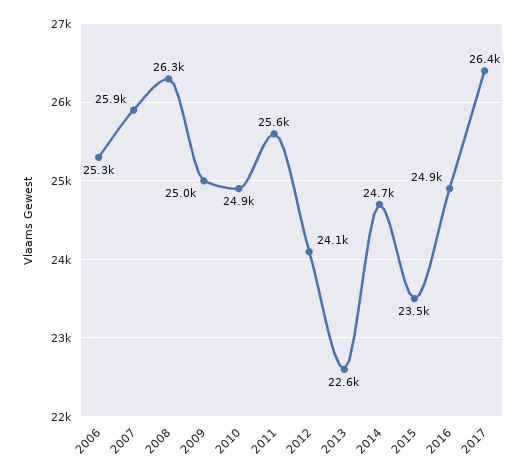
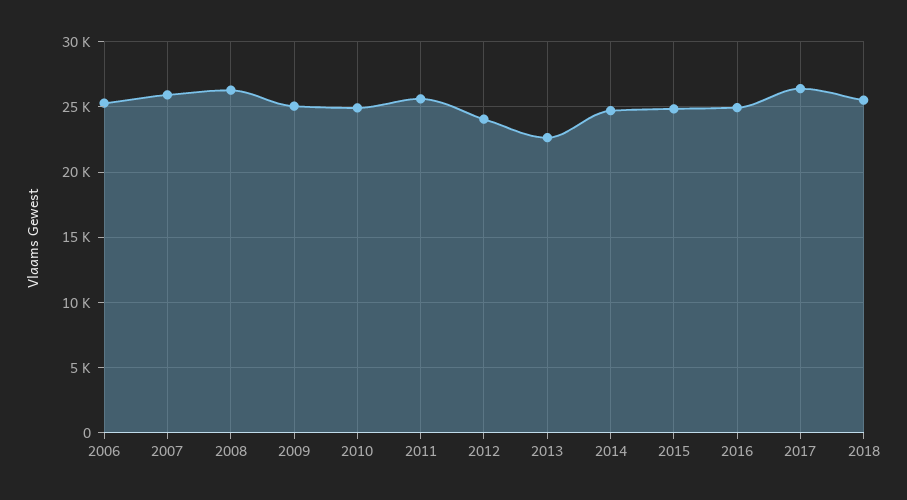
2015: 23500 -> 25000
2018: none -> 25500

